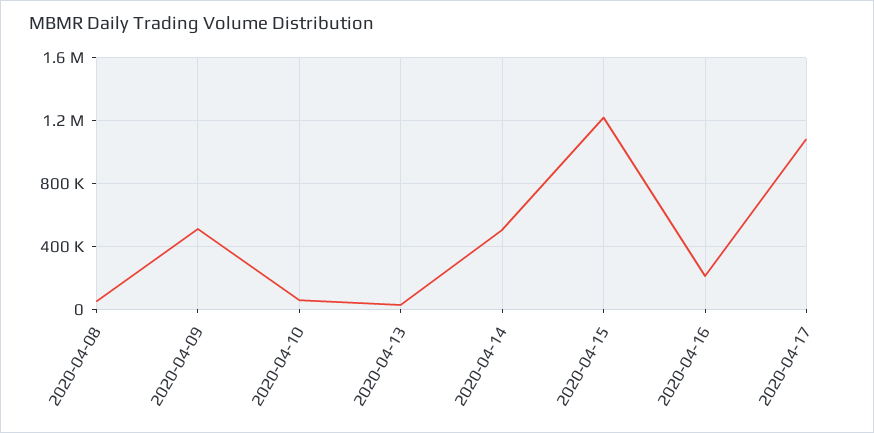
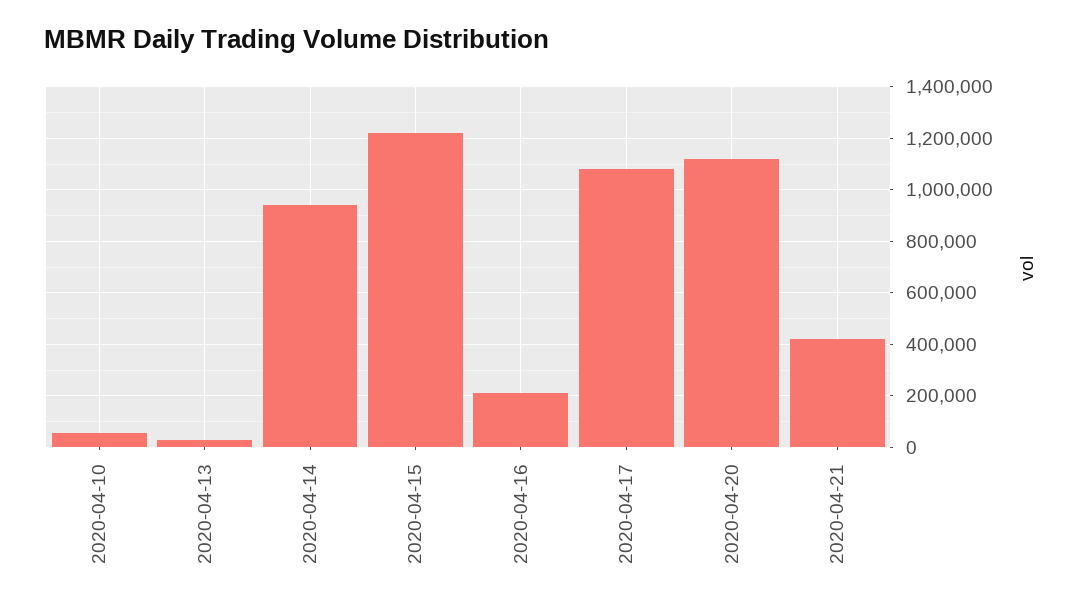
2020-04-08: 50000 -> none
2020-04-09: 500000 -> none
2020-04-14: 500000 -> 950000
2020-04-20: none -> 1125000
2020-04-21: none -> 425000

